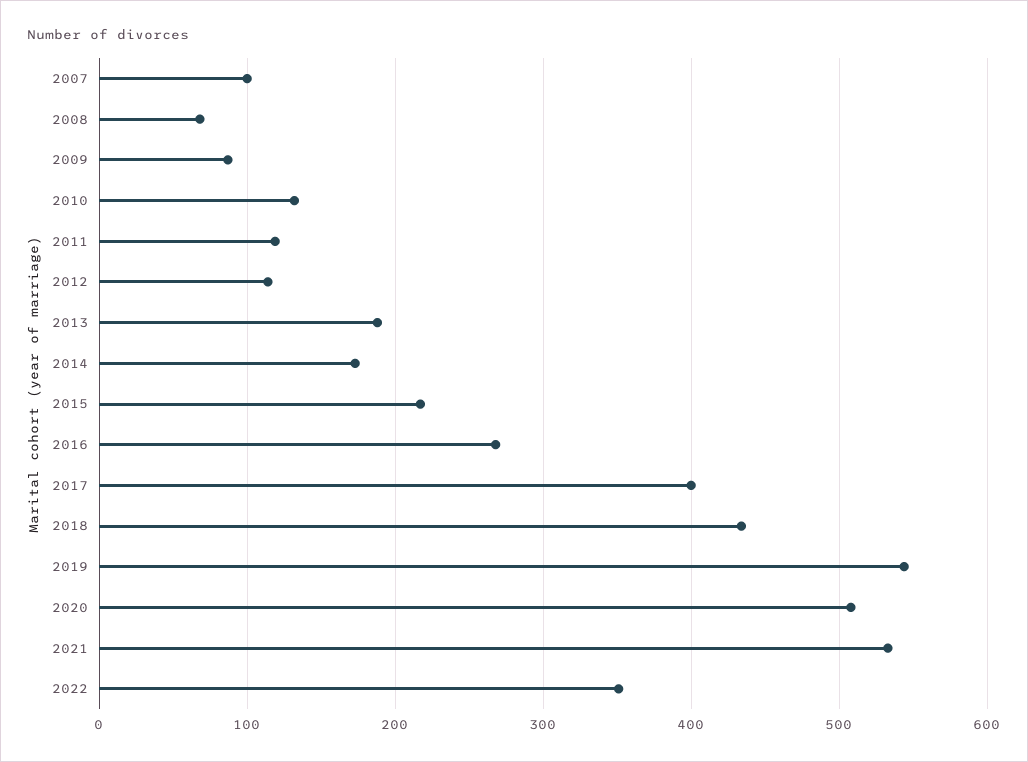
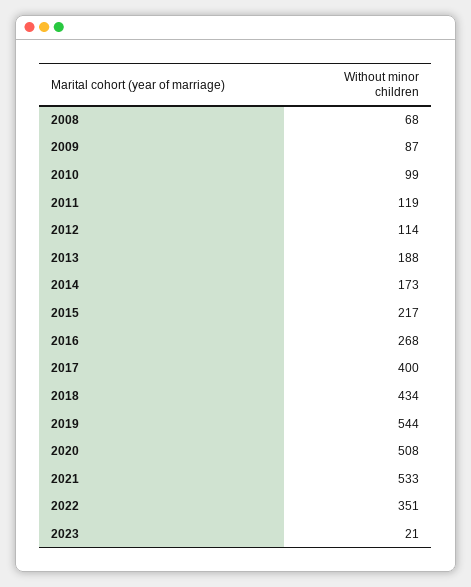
2007: 100 -> none
2010: 130 -> 99
2023: none -> 21

